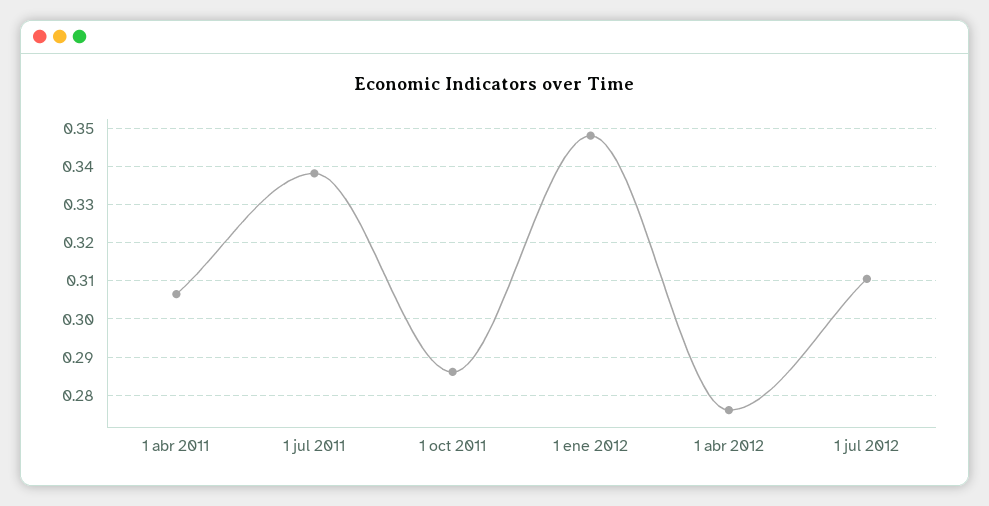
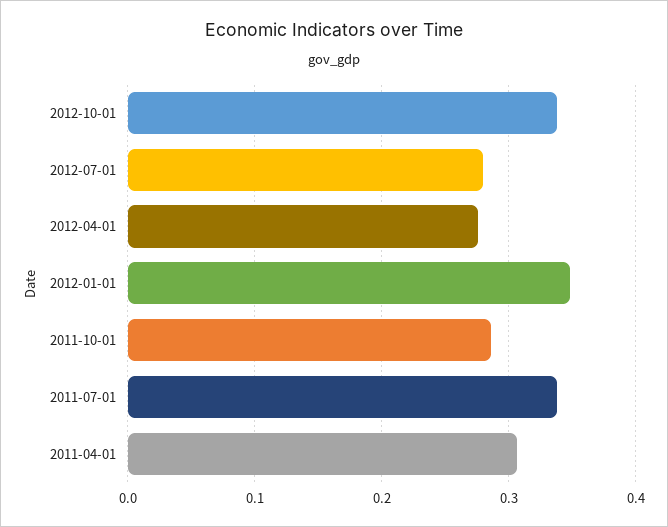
1 jul 2012: 0.31 -> 0.28
2012-10-01: none -> 0.34

